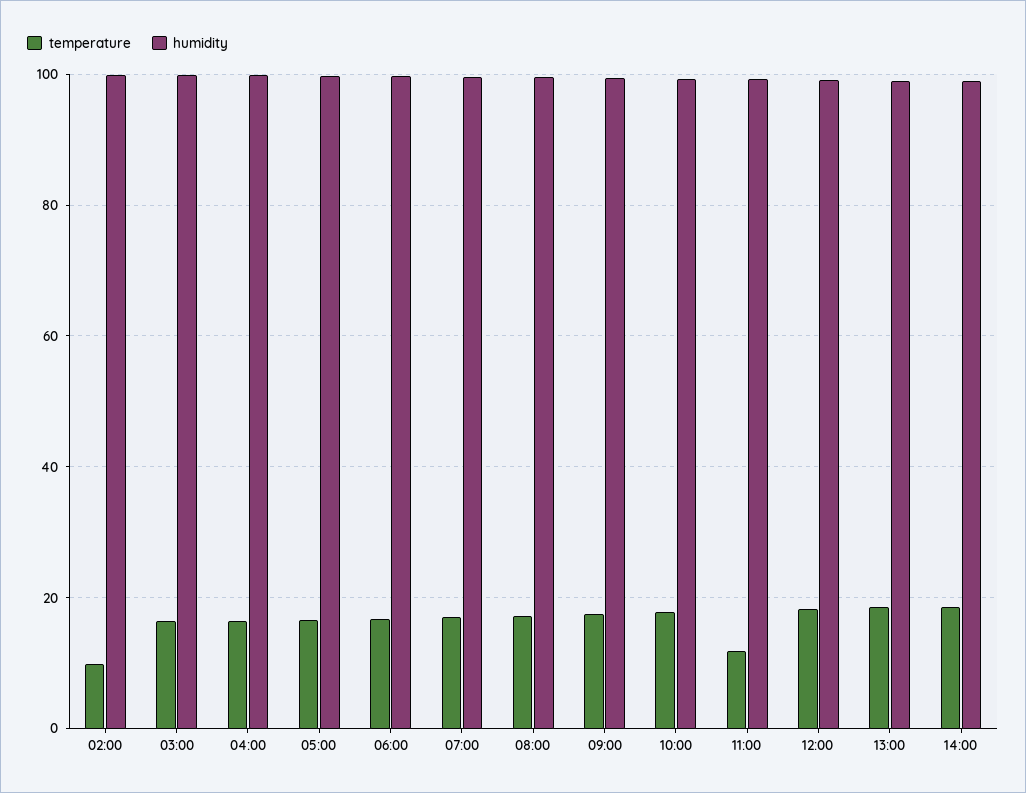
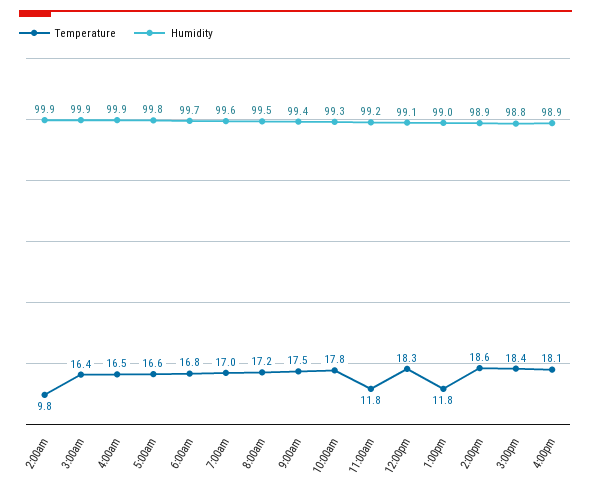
temperature, 13:00: 18 -> 11.8
temperature, 3:00pm: none -> 18.4
humidity, 3:00pm: none -> 98.8
temperature, 4:00pm: none -> 18.1
humidity, 4:00pm: none -> 98.9

